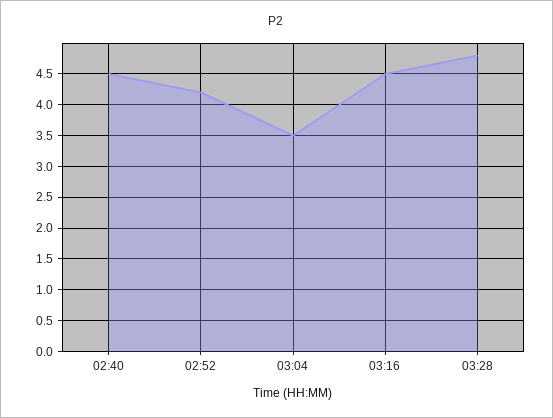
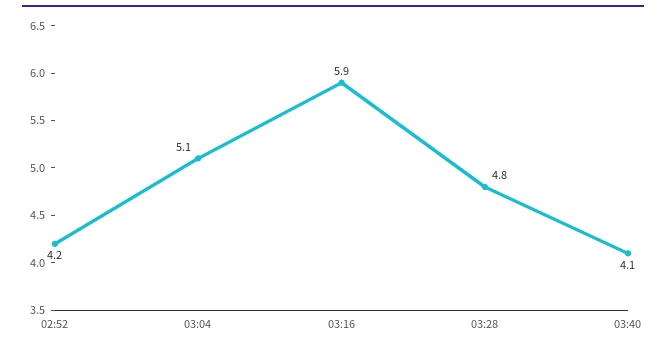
02:40: 4.5 -> none
03:04: 3.5 -> 5.1
03:16: 4.5 -> 5.9
03:40: none -> 4.1

